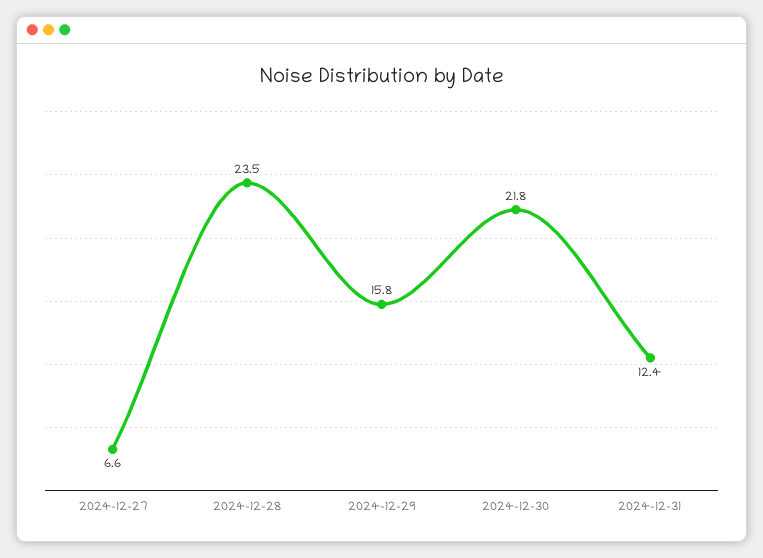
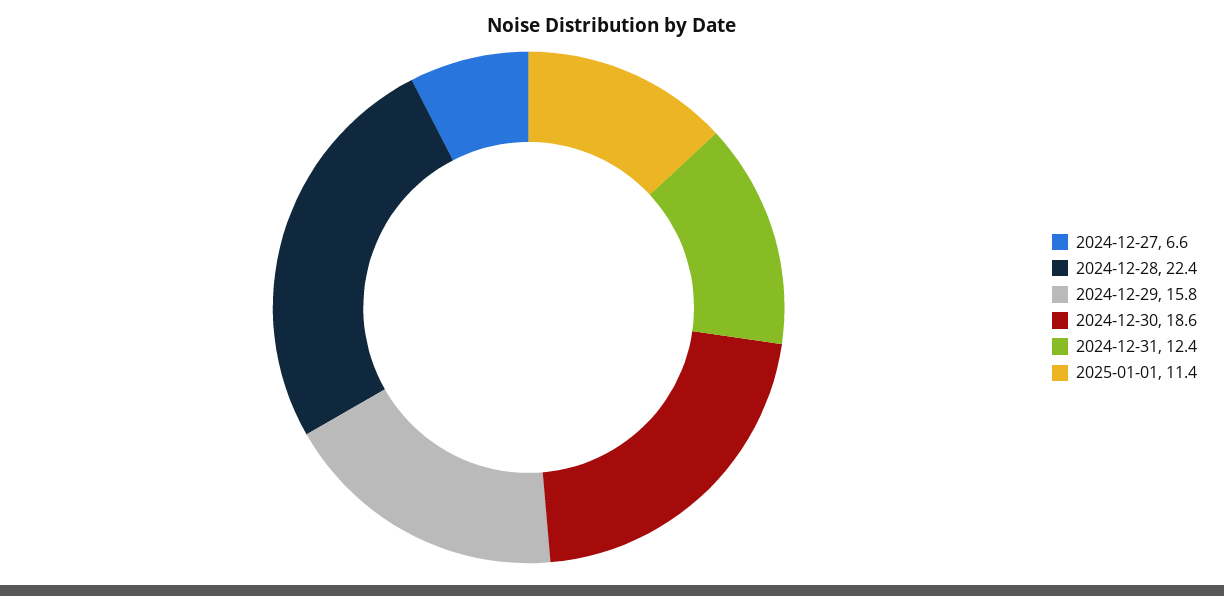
2024-12-28: 23.5 -> 22.4
2024-12-30: 21.8 -> 18.6
2025-01-01: none -> 11.4

